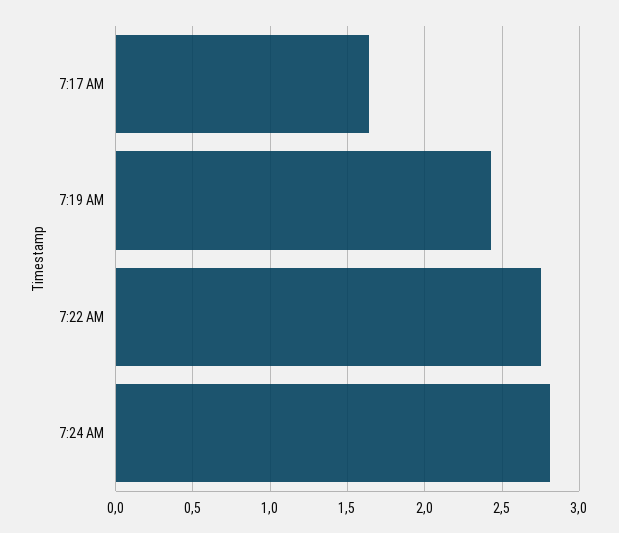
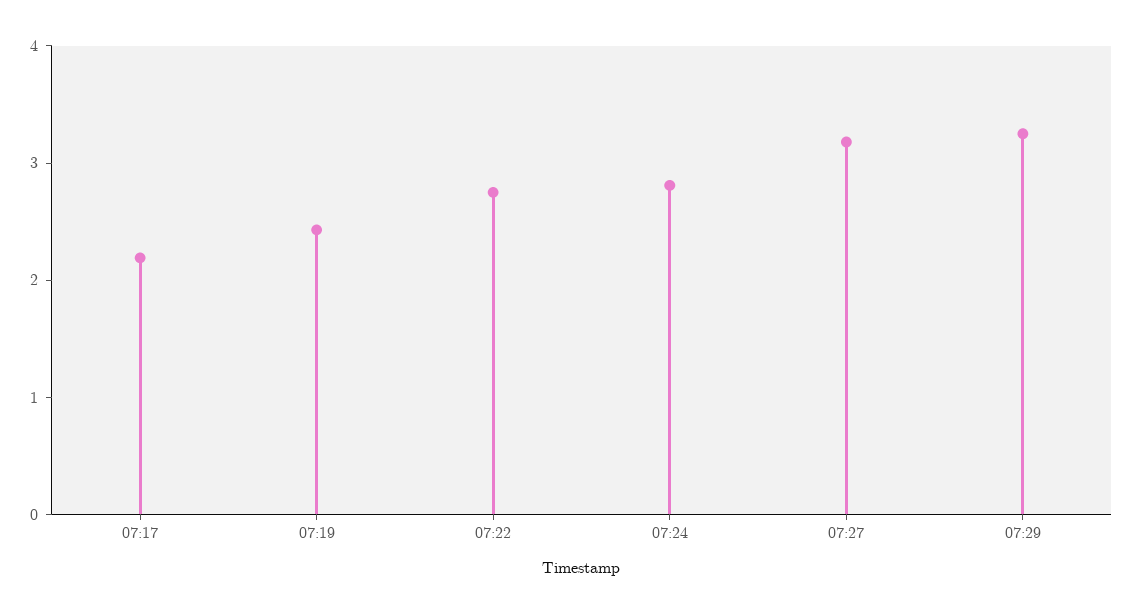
7:17 AM: 1.65 -> 2.2
07:27: none -> 3.2
07:29: none -> 3.2

